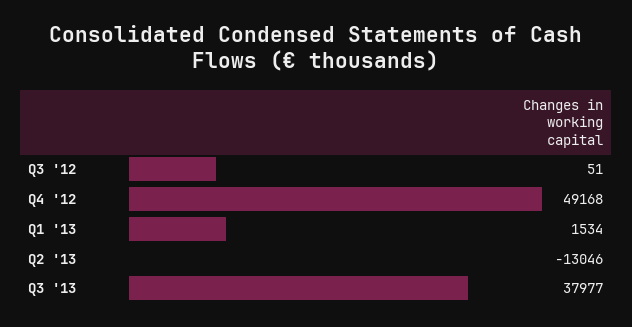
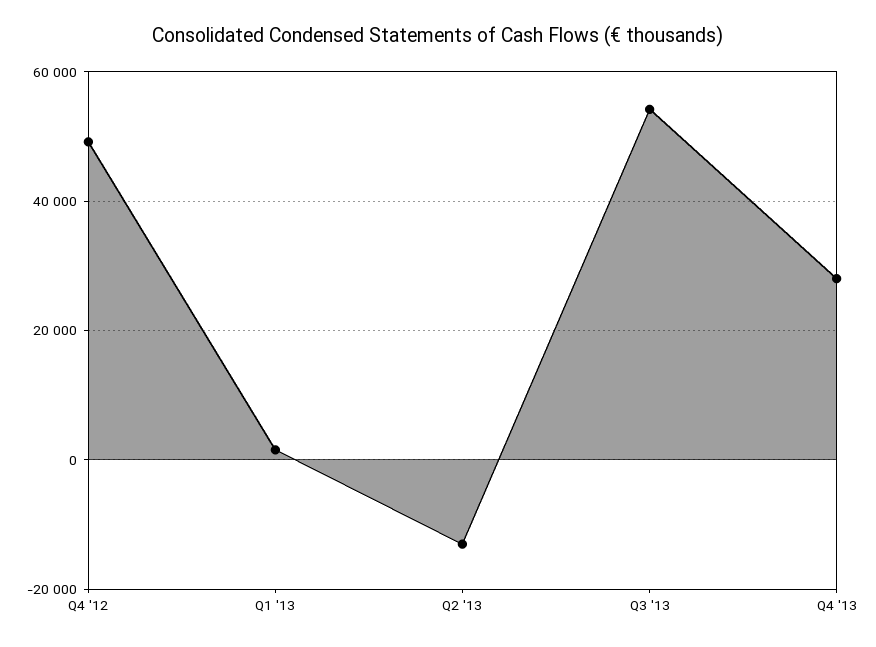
Q3 '12: 51 -> none
Q3 '13: 37977 -> 54000
Q4 '13: none -> 28000

